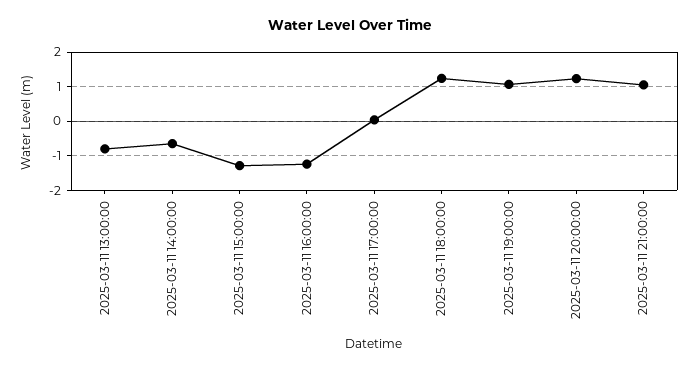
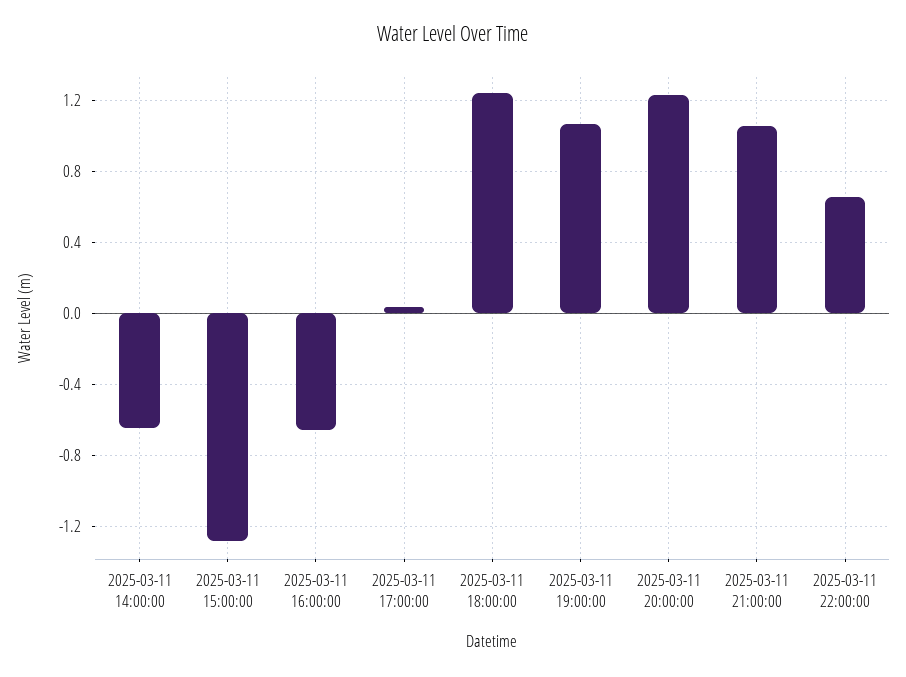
2025-03-11 13:00:00: -0.8 -> none
2025-03-11 16:00:00: -1.2 -> -0.65
2025-03-11 22:00:00: none -> 0.65

